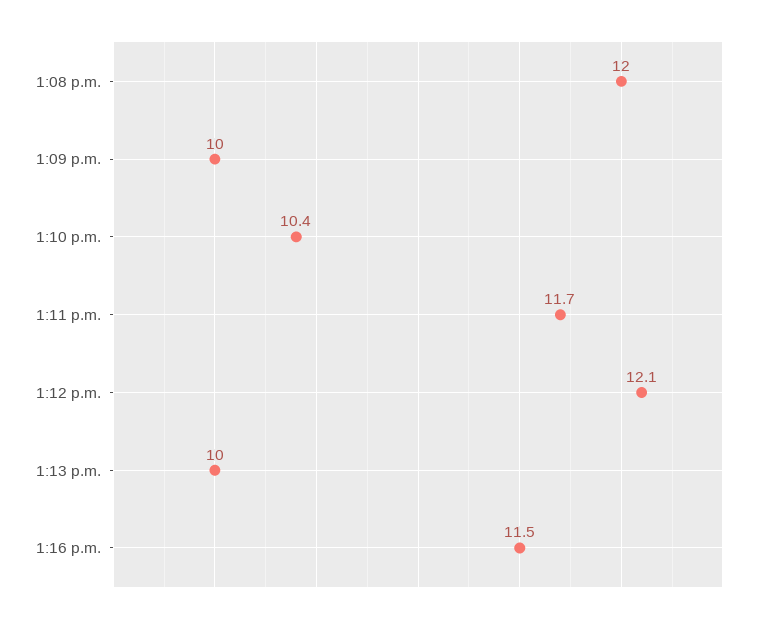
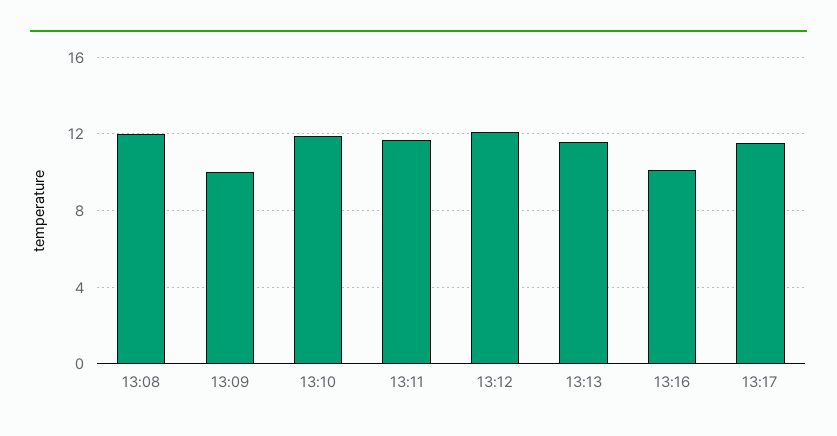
1:10 p.m.: 10.4 -> 12
1:13 p.m.: 10 -> 11.5
1:16 p.m.: 11.5 -> 10
13:17: none -> 11.5

